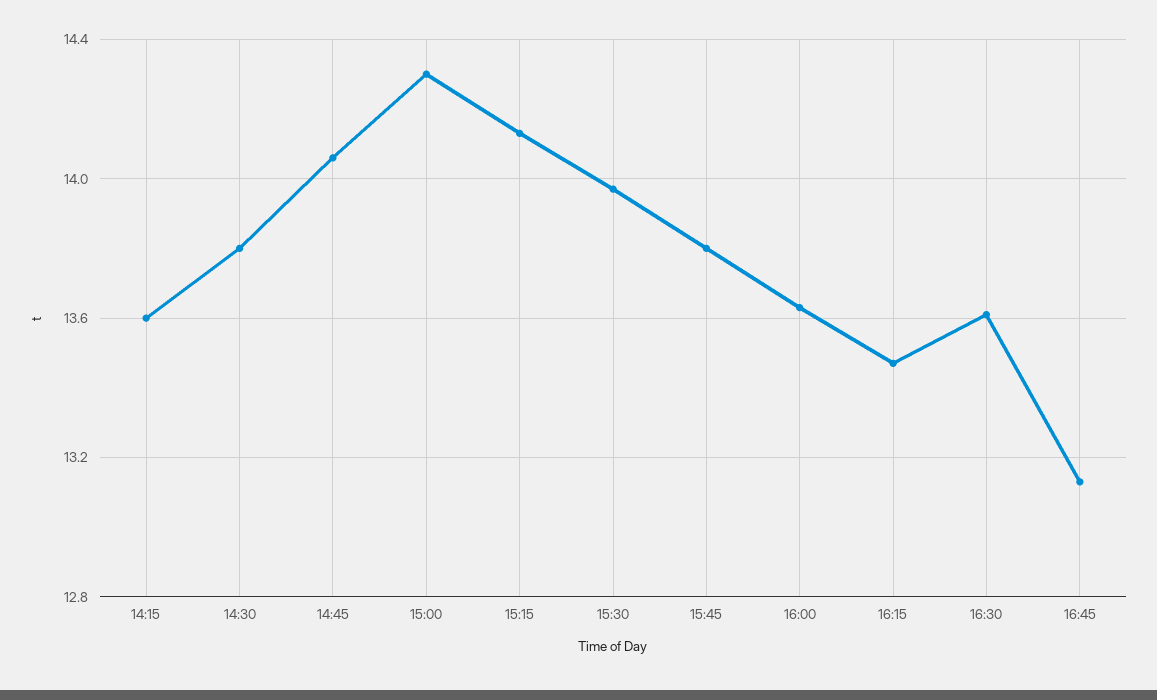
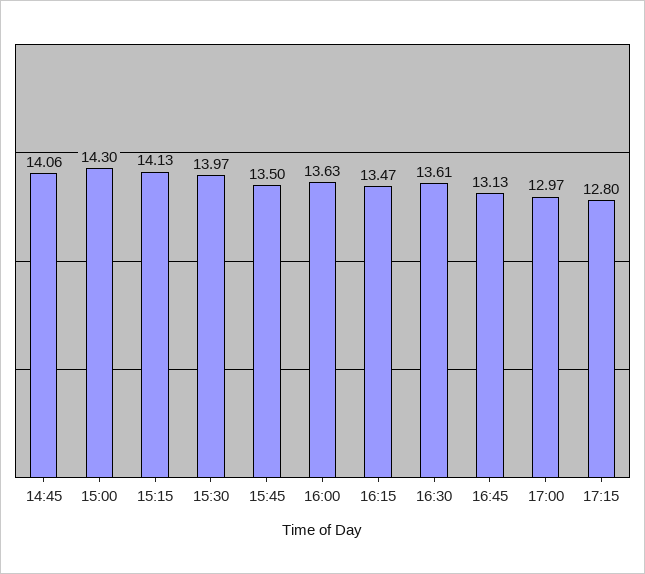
14:15: 13.6 -> none
14:30: 13.8 -> none
15:45: 13.8 -> 13.5
17:00: none -> 12.97
17:15: none -> 12.8

